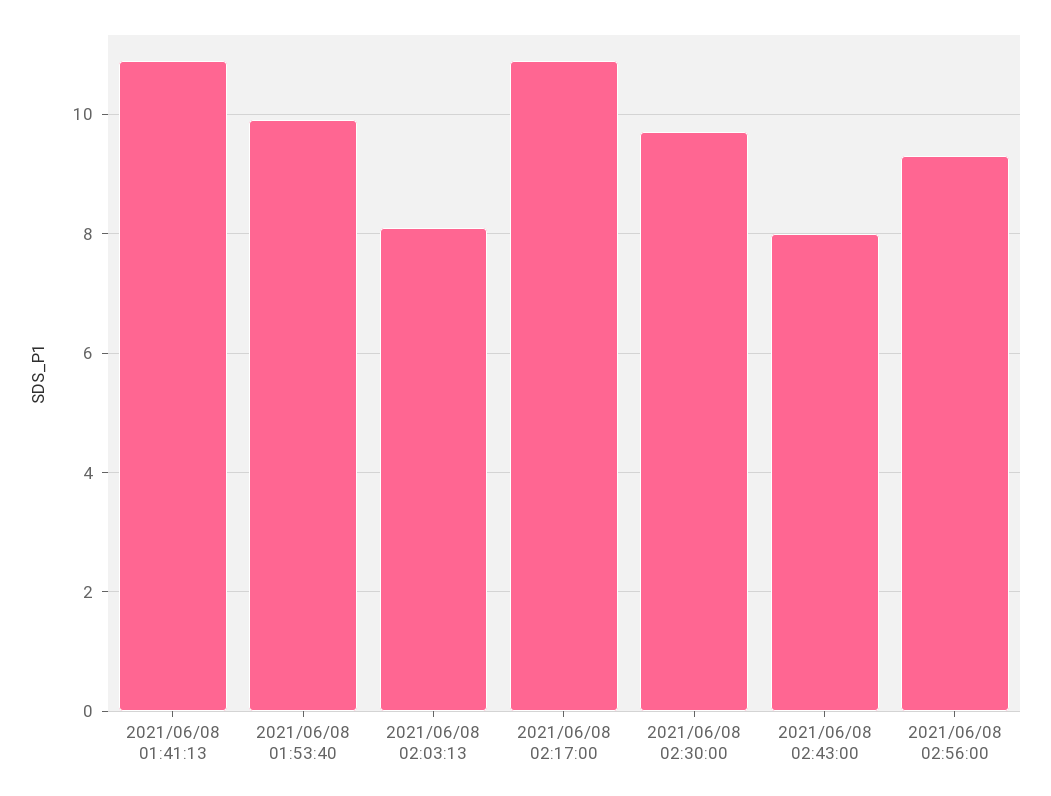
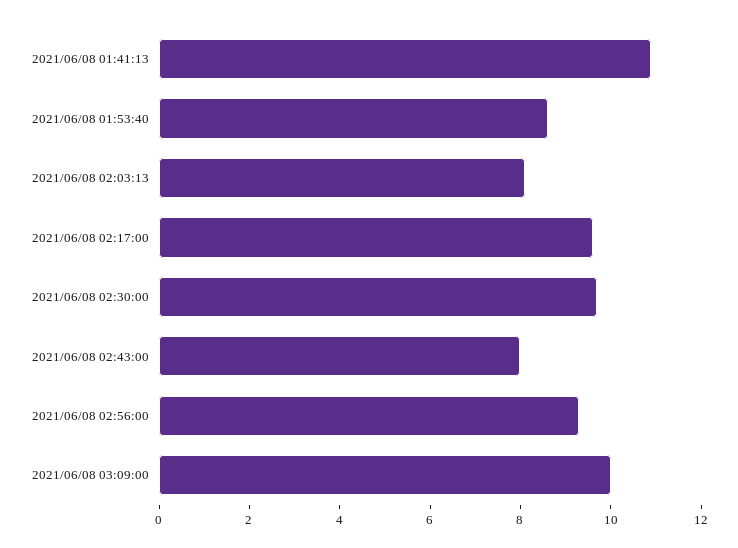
2021/06/08 01:53:40: 10 -> 8.5
2021/06/08 02:17:00: 11 -> 9.5
2021/06/08 03:09:00: none -> 10

